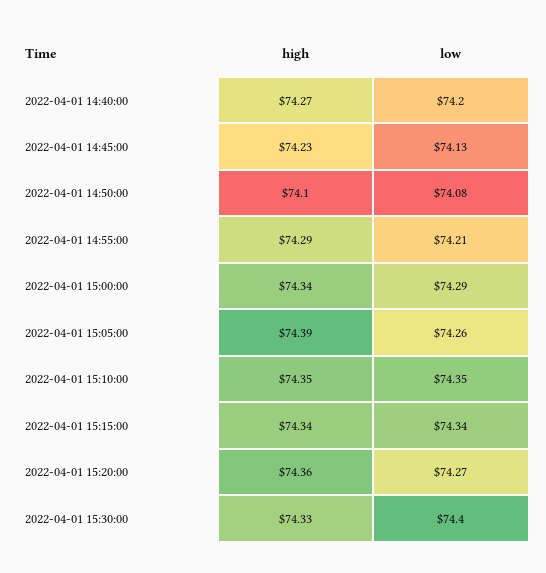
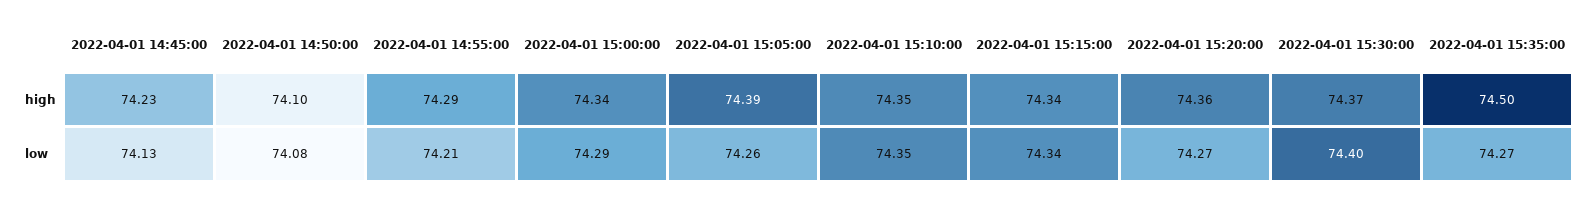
high, 2022-04-01 14:40:00: 74.27 -> none
low, 2022-04-01 14:40:00: 74.2 -> none
high, 2022-04-01 15:30:00: 74.33 -> 74.37
high, 2022-04-01 15:35:00: none -> 74.5
low, 2022-04-01 15:35:00: none -> 74.27

